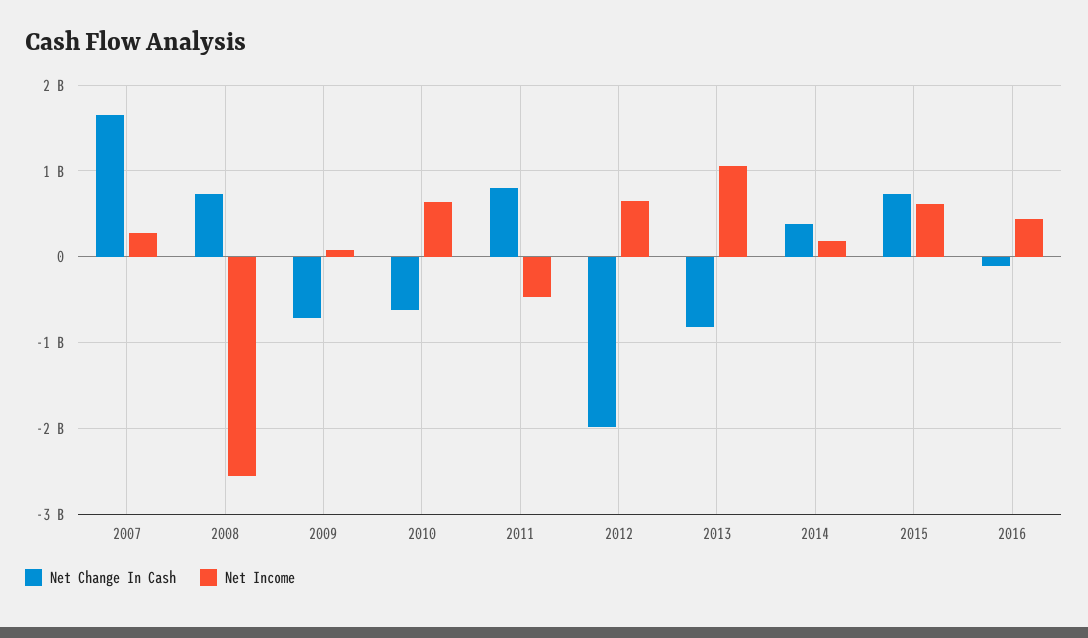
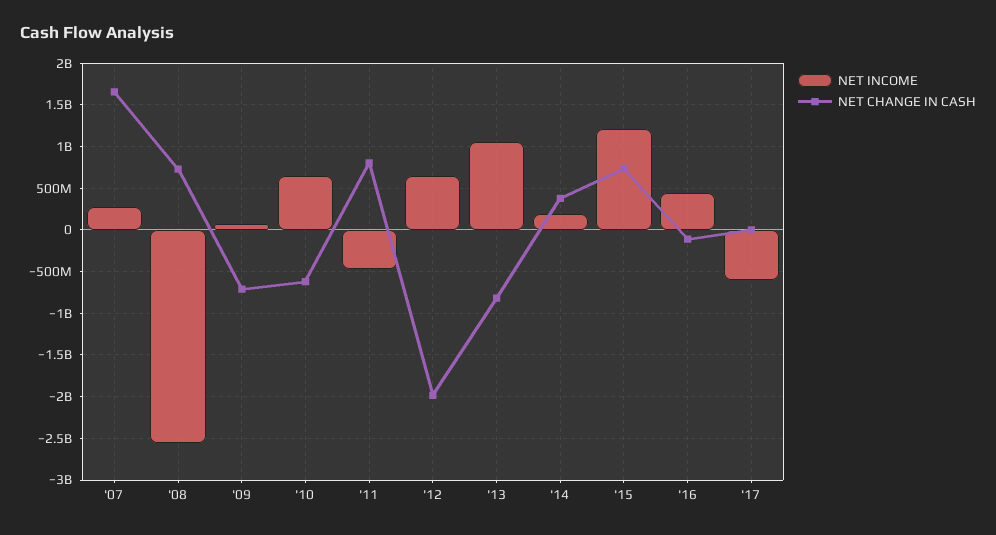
Net Income, 2015: 600000000 -> 1200000000
Net Income, '17: none -> -600000000
Net Change In Cash, '17: none -> 0

